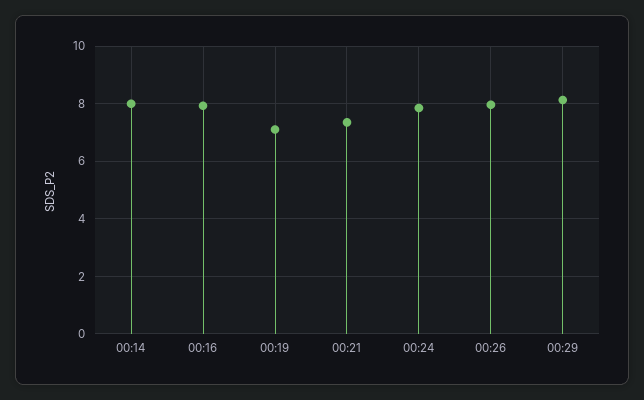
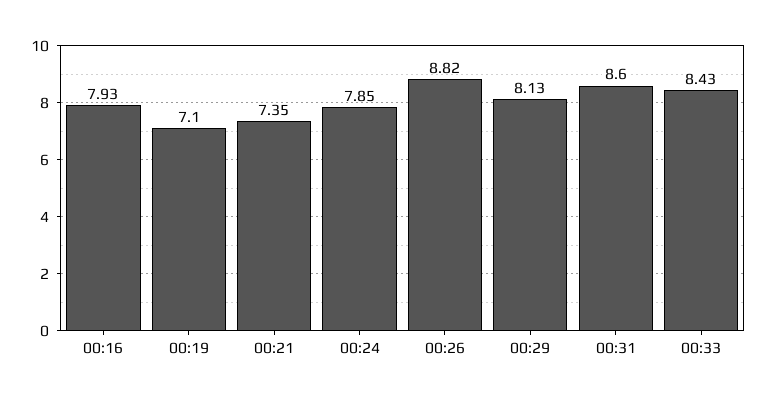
00:14: 8 -> none
00:26: 8 -> 8.82
00:31: none -> 8.6
00:33: none -> 8.43

